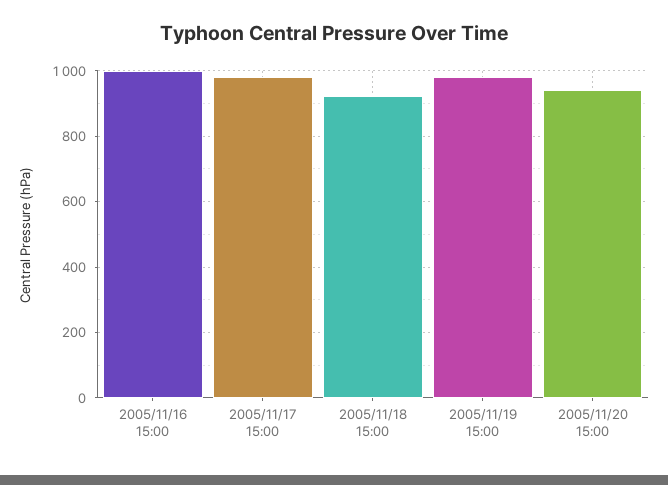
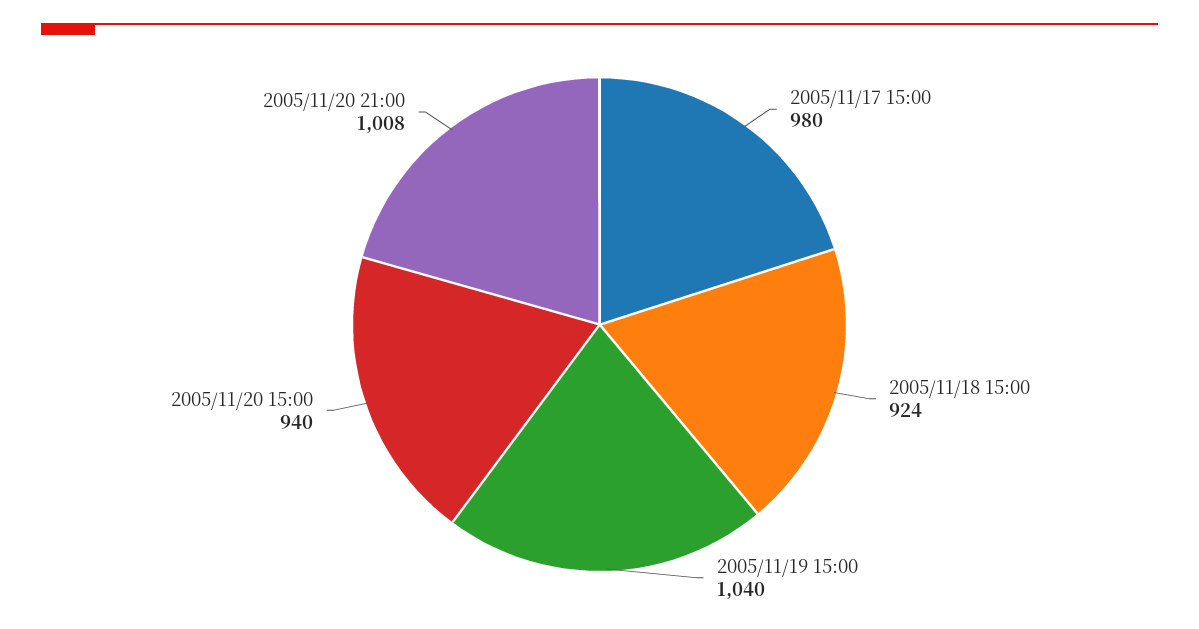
2005/11/16 15:00: 1000 -> none
2005/11/19 15:00: 980 -> 1040
2005/11/20 21:00: none -> 1008

